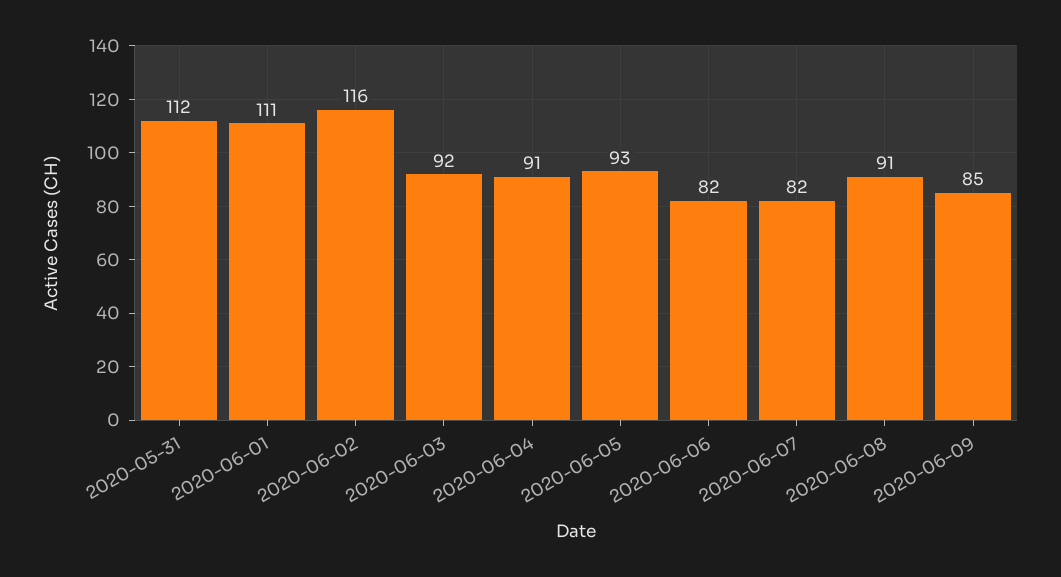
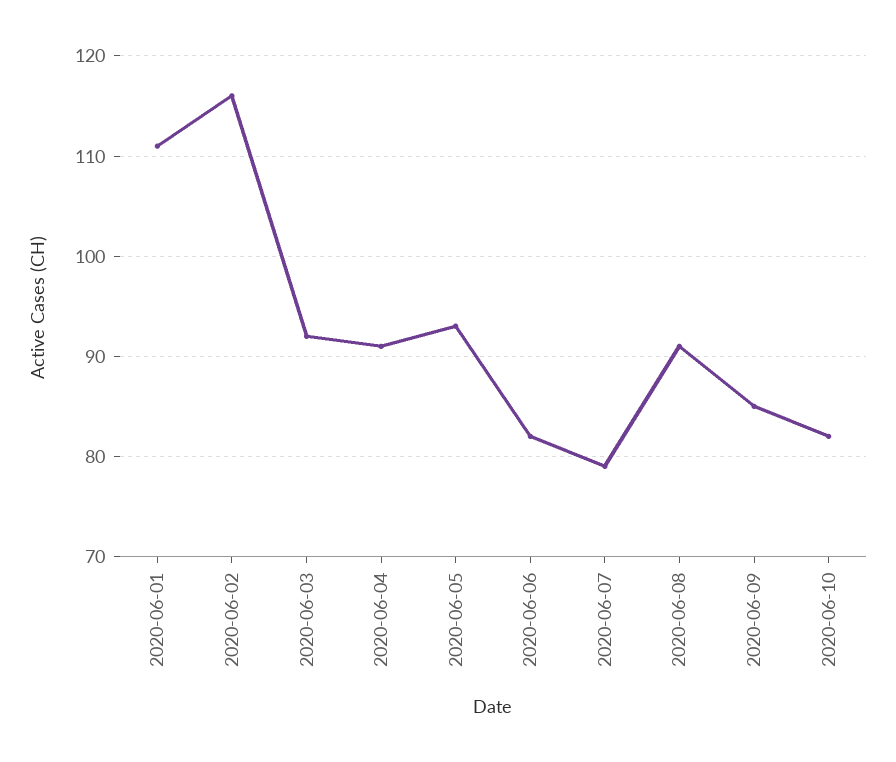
2020-05-31: 112 -> none
2020-06-07: 82 -> 79
2020-06-10: none -> 82

